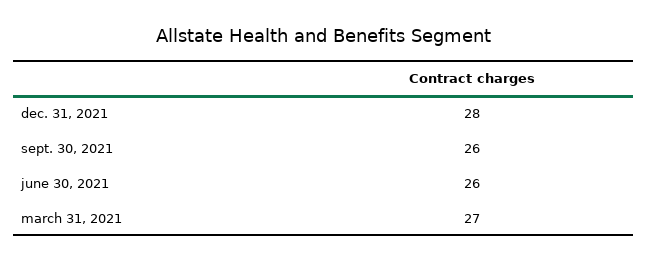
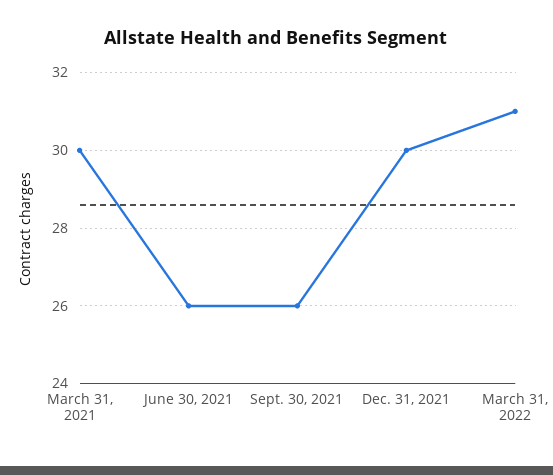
dec. 31, 2021: 28 -> 30
march 31, 2021: 27 -> 30
March 31, 2022: none -> 31

